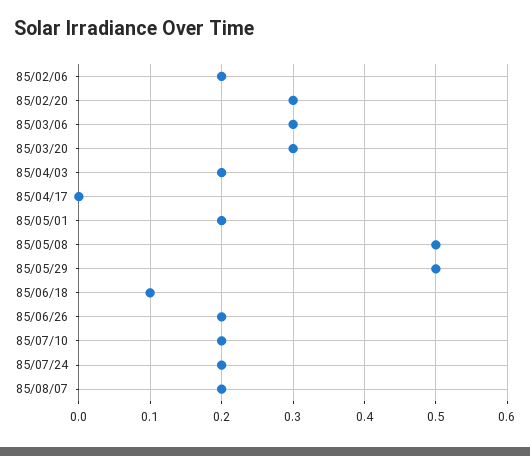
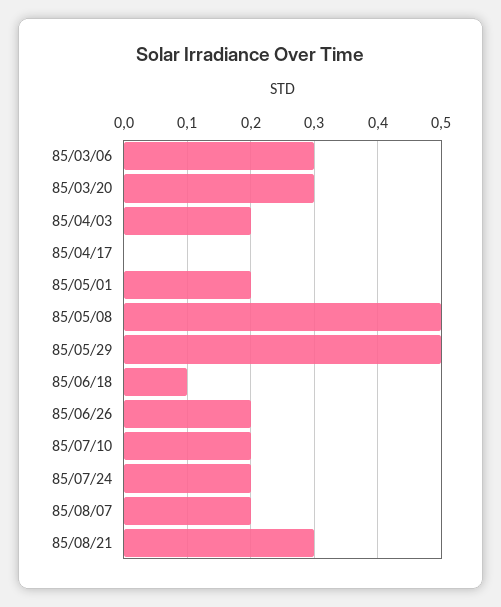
85/02/06: 0.2 -> none
85/02/20: 0.3 -> none
85/08/21: none -> 0.3

